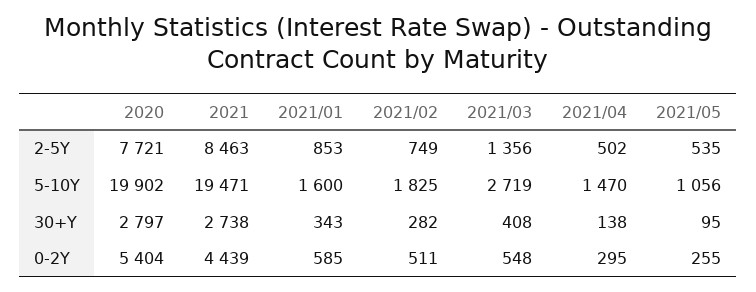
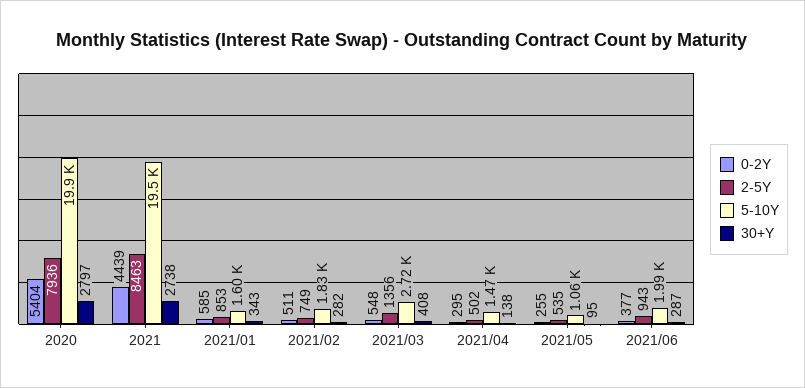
2-5Y, 2020: 7721 -> 7936
0-2Y, 2021/06: none -> 377
2-5Y, 2021/06: none -> 943
5-10Y, 2021/06: none -> 1990
30+Y, 2021/06: none -> 287

